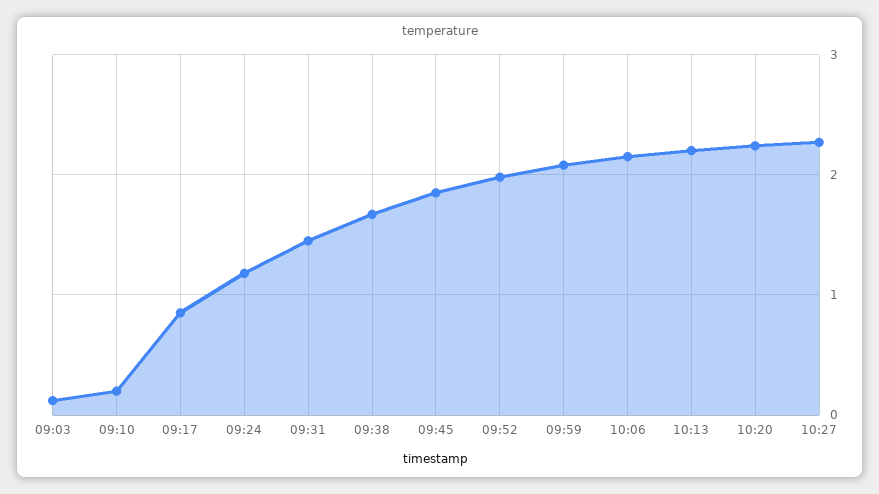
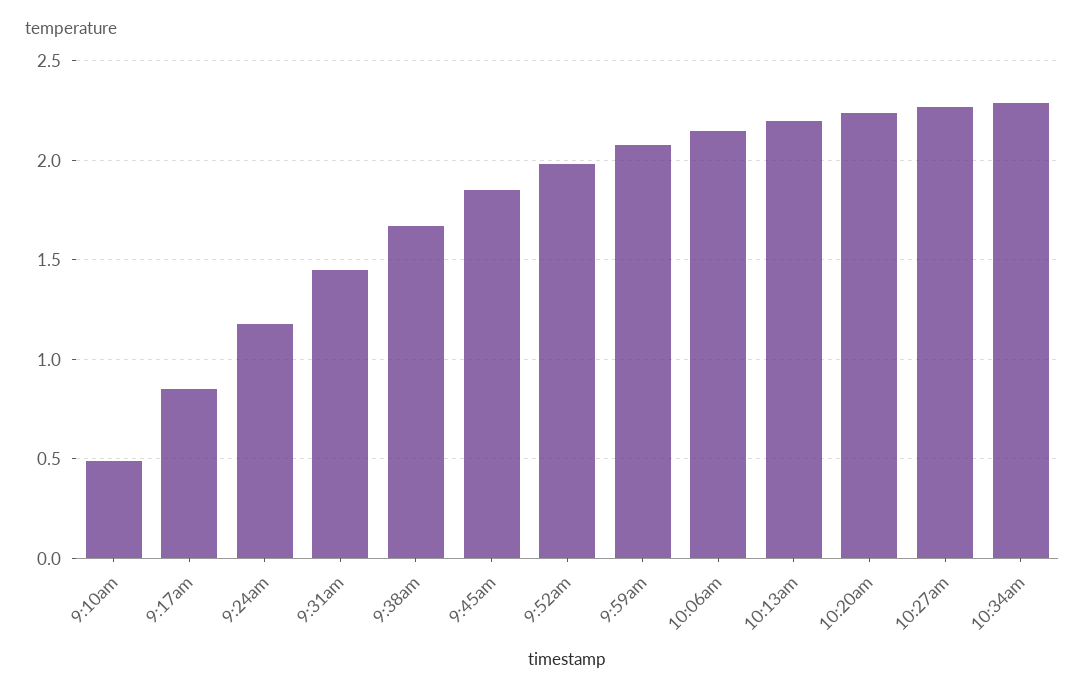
09:03: 0.1 -> none
09:10: 0.2 -> 0.5
10:34am: none -> 2.3

